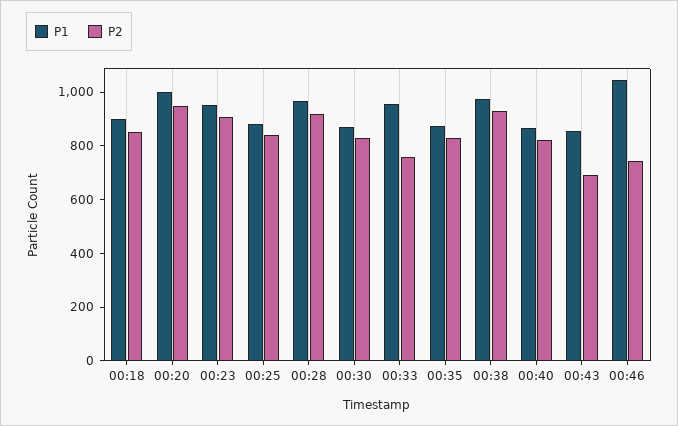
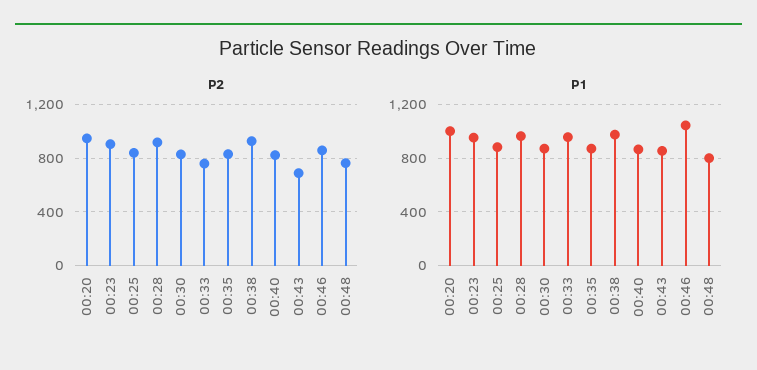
P1, 00:18: 900 -> none
P2, 00:18: 850 -> none
P2, 00:46: 750 -> 850
P2, 00:48: none -> 750
P1, 00:48: none -> 800

